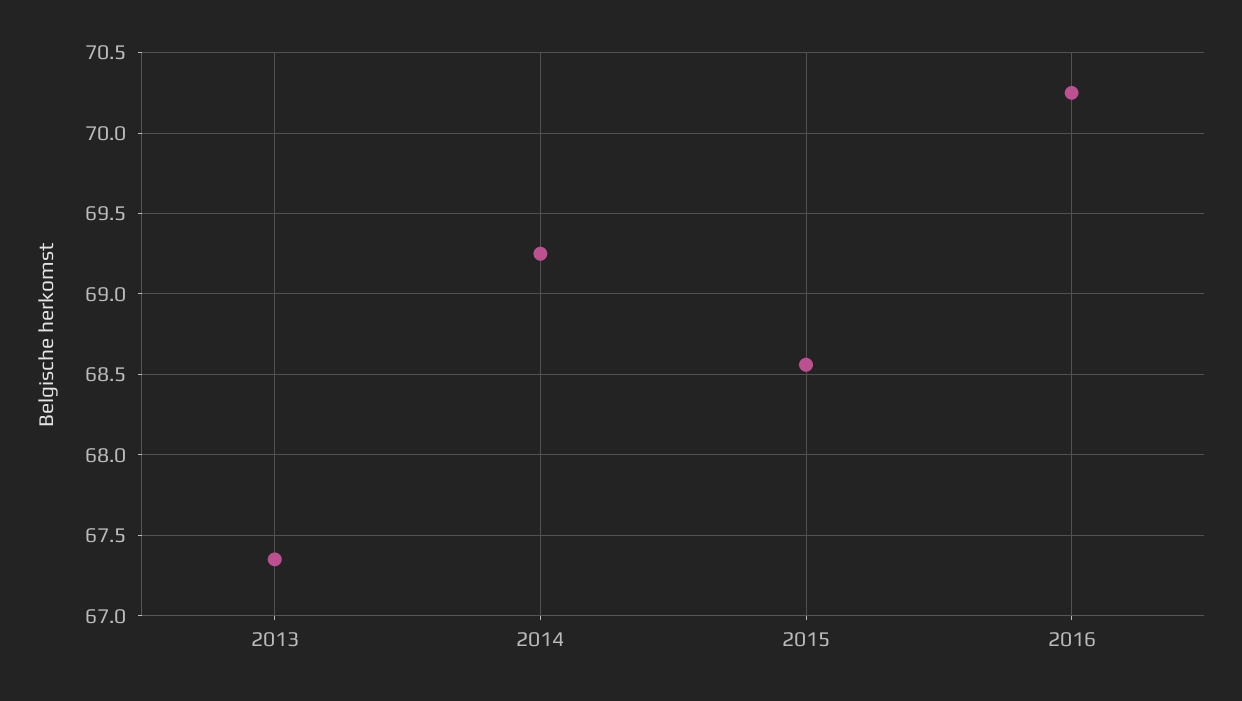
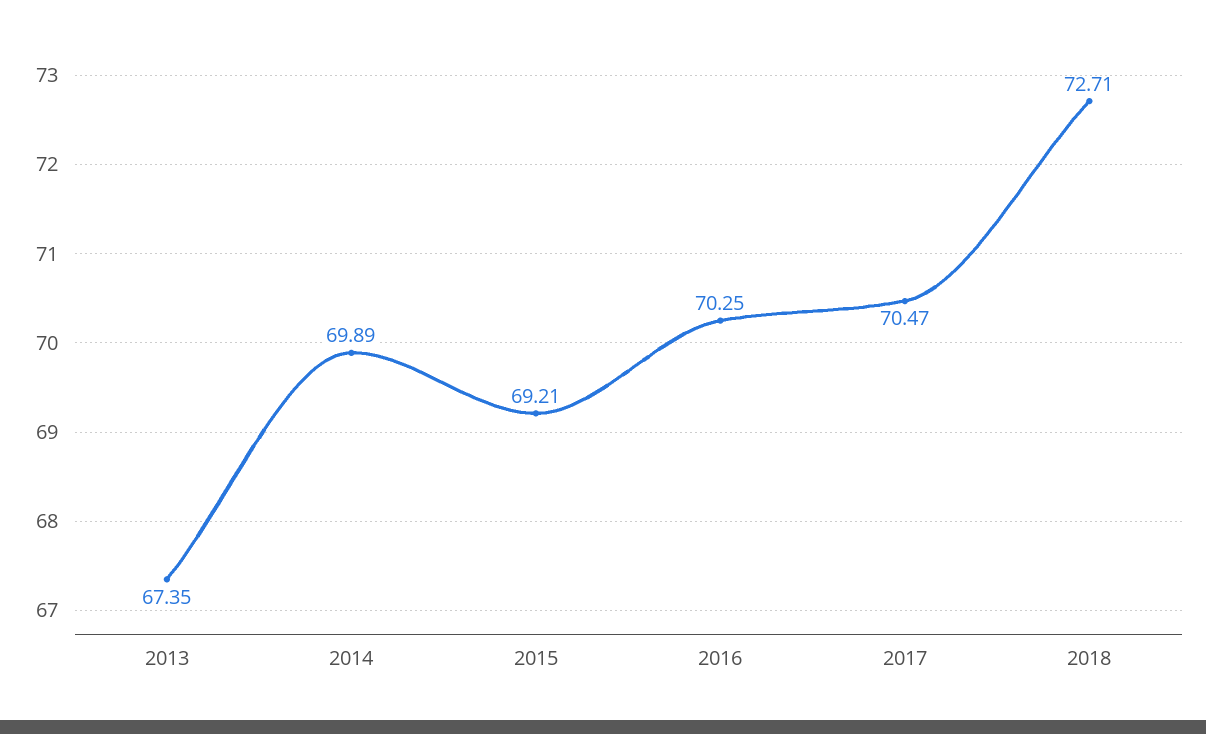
2014: 69.25 -> 69.89
2015: 68.55 -> 69.21
2017: none -> 70.47
2018: none -> 72.71

